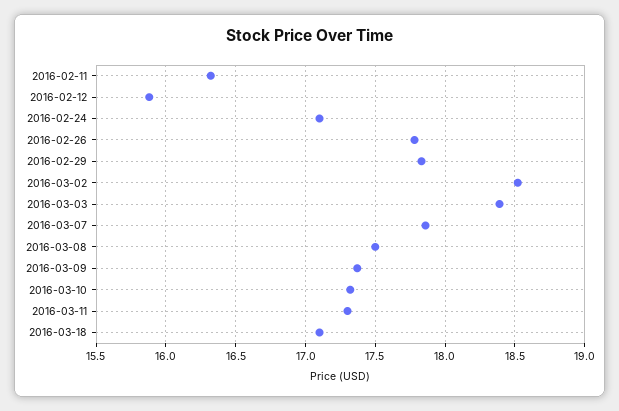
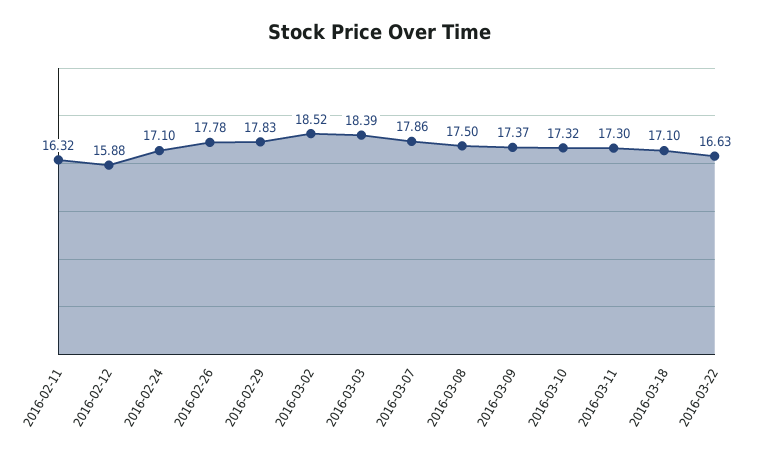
2016-03-22: none -> 16.63

